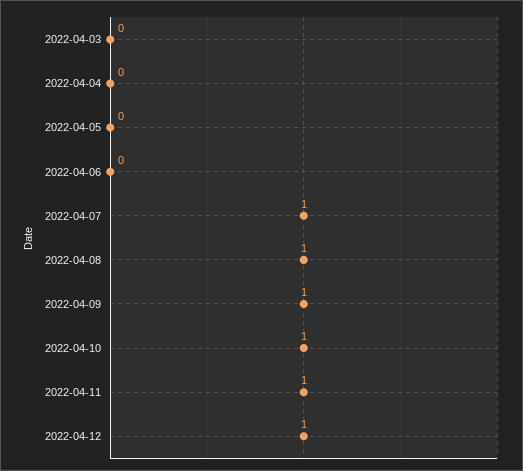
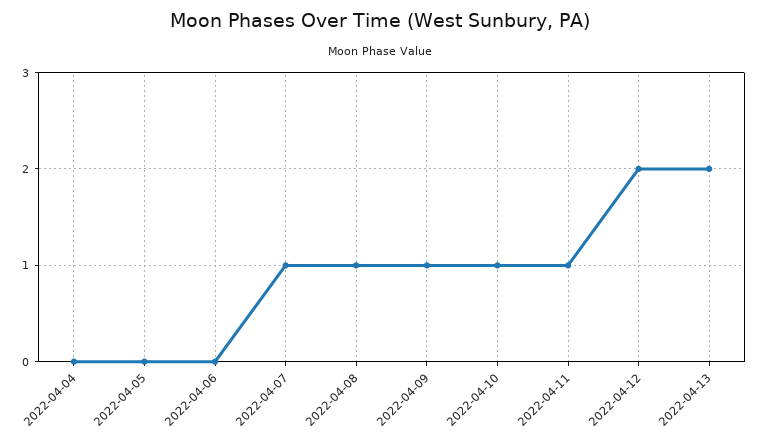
2022-04-03: 0 -> none
2022-04-12: 1 -> 2
2022-04-13: none -> 2

